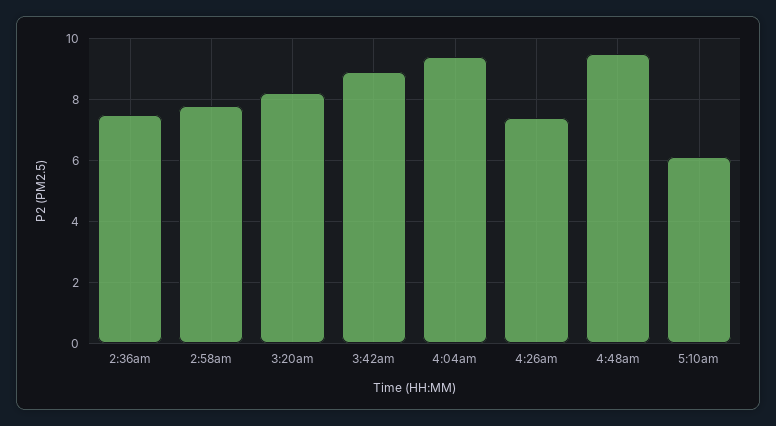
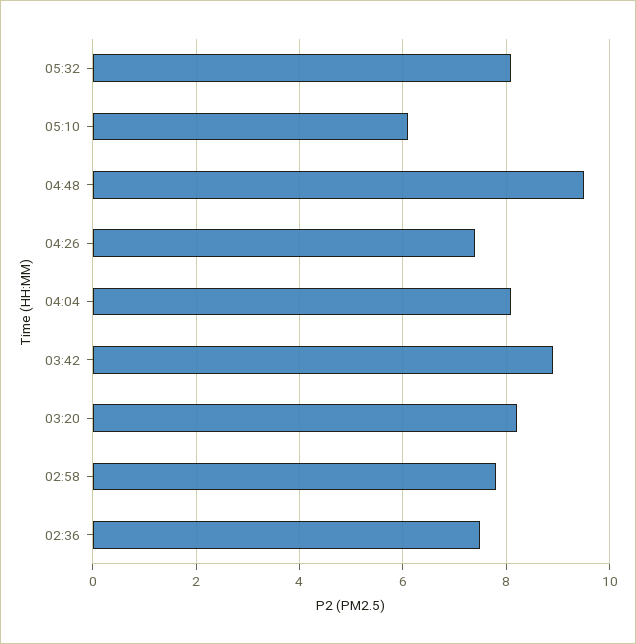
4:04am: 9.5 -> 8
05:32: none -> 8

